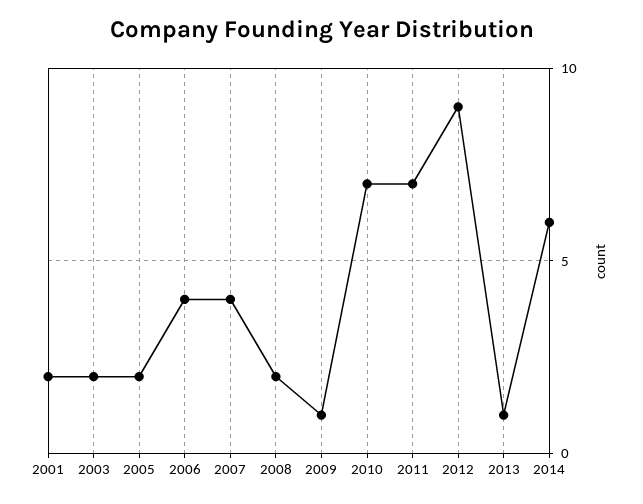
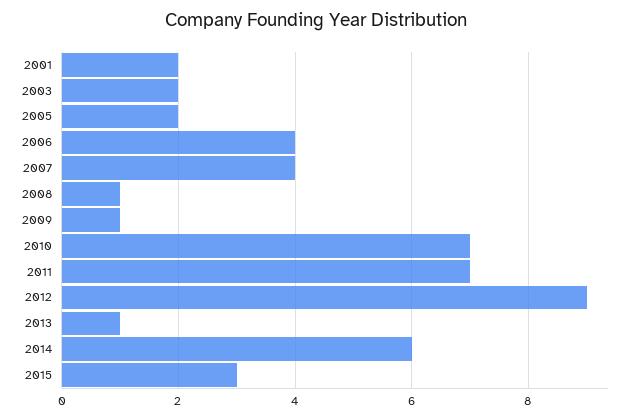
2008: 2 -> 1
2015: none -> 3

